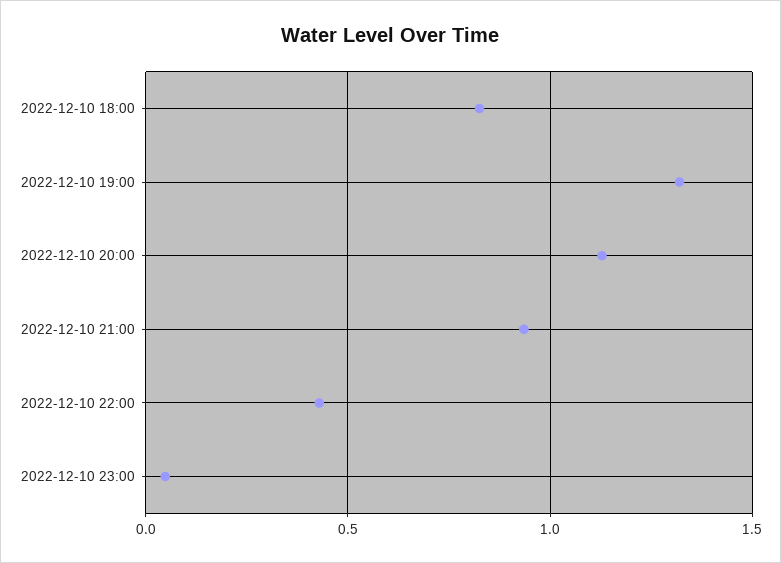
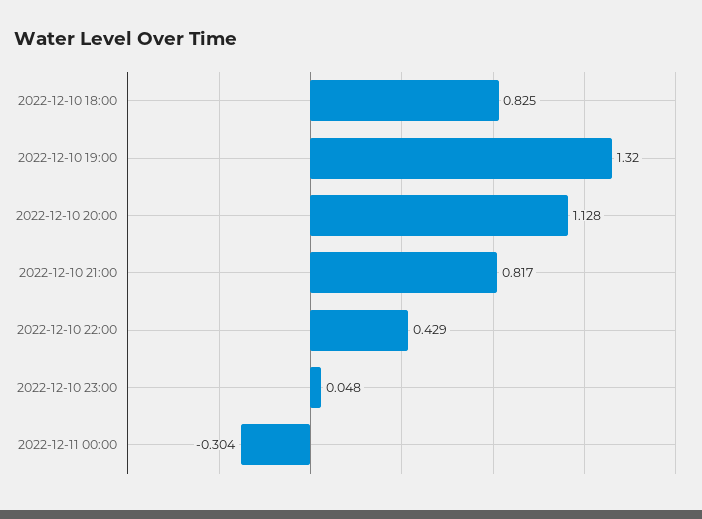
2022-12-10 21:00: 0.95 -> 0.817
2022-12-11 00:00: none -> -0.304

